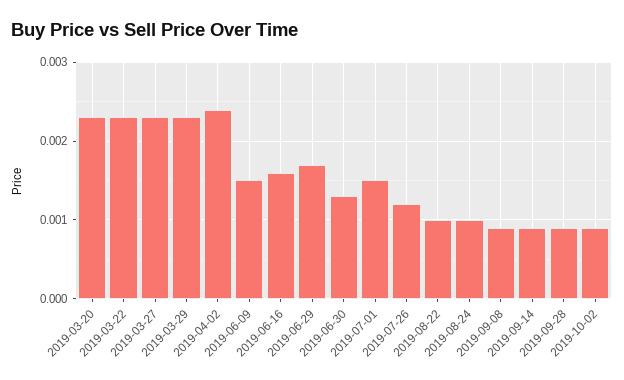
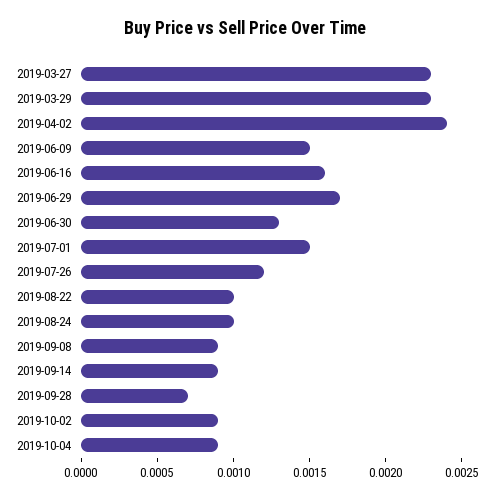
2019-03-20: 0.0023 -> none
2019-03-22: 0.0023 -> none
2019-09-28: 0.0009 -> 0.0007
2019-10-04: none -> 0.0009

